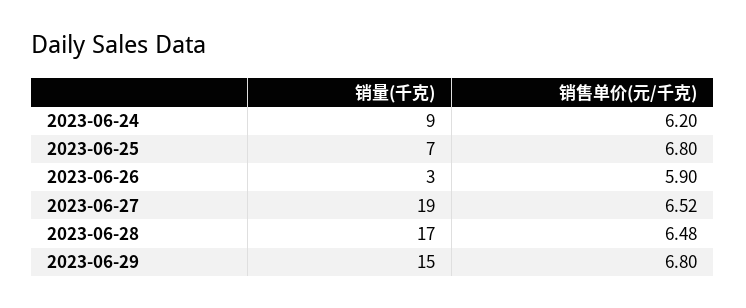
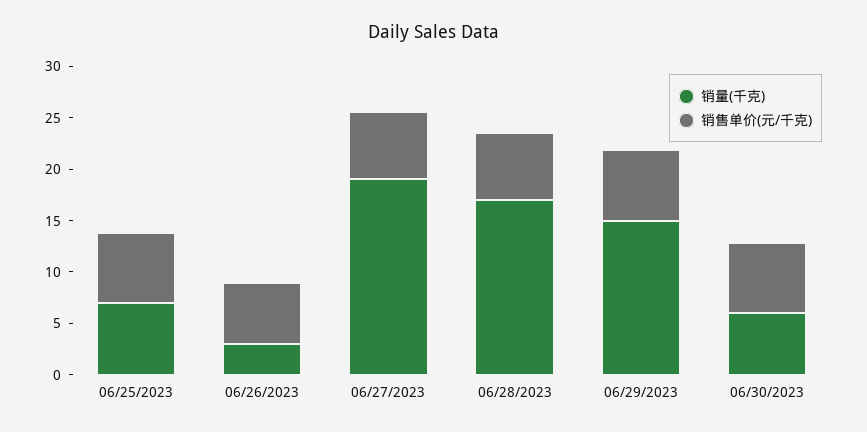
销量(千克), 2023-06-24: 9 -> none
销售单价(元/千克), 2023-06-24: 6.2 -> none
销量(千克), 06/30/2023: none -> 6
销售单价(元/千克), 06/30/2023: none -> 7

